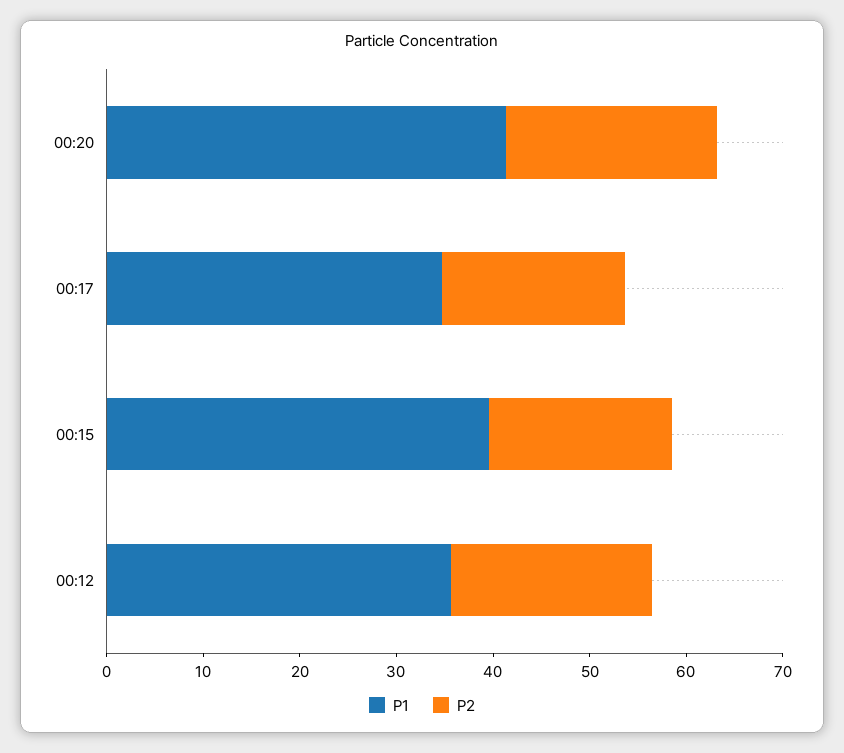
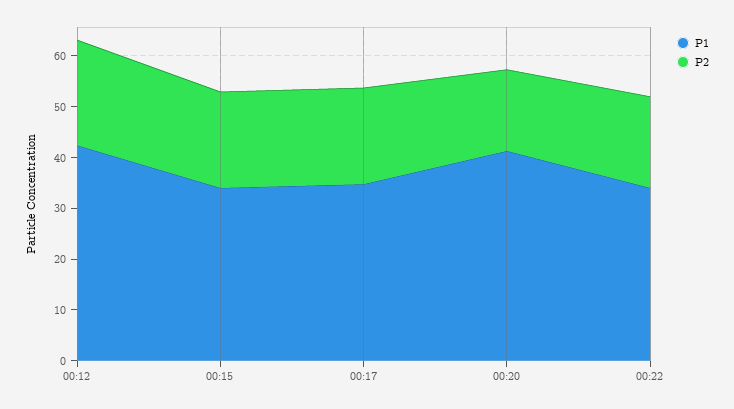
P2, 00:20: 22 -> 16
P1, 00:15: 40 -> 34
P1, 00:12: 36 -> 42
P1, 00:22: none -> 34
P2, 00:22: none -> 18

